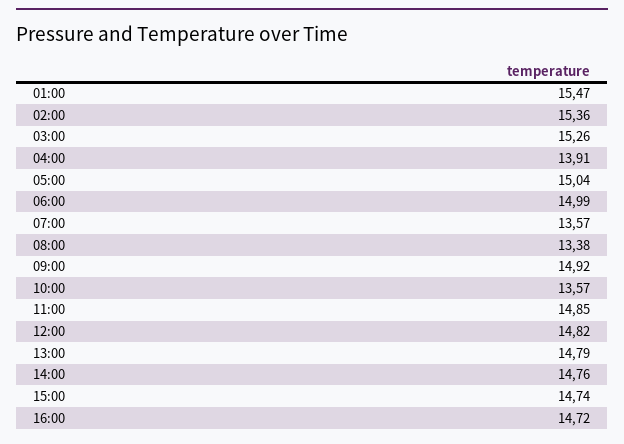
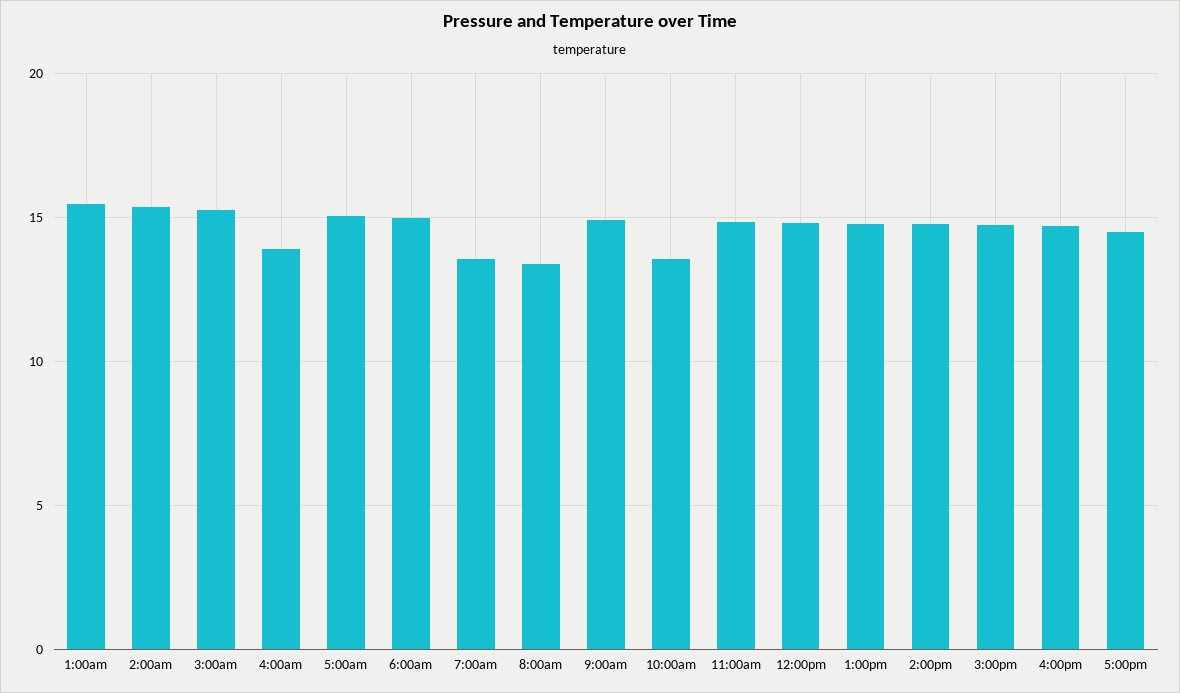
5:00pm: none -> 14.5

